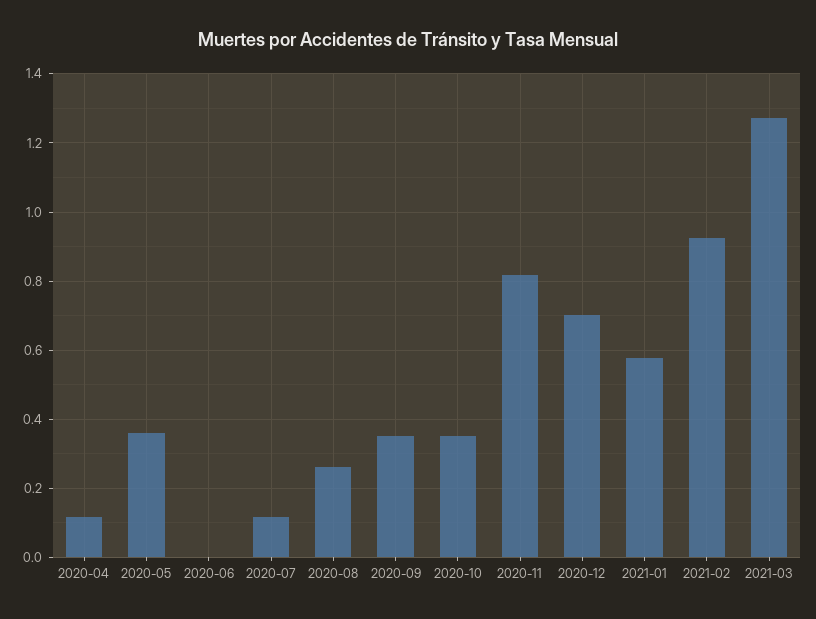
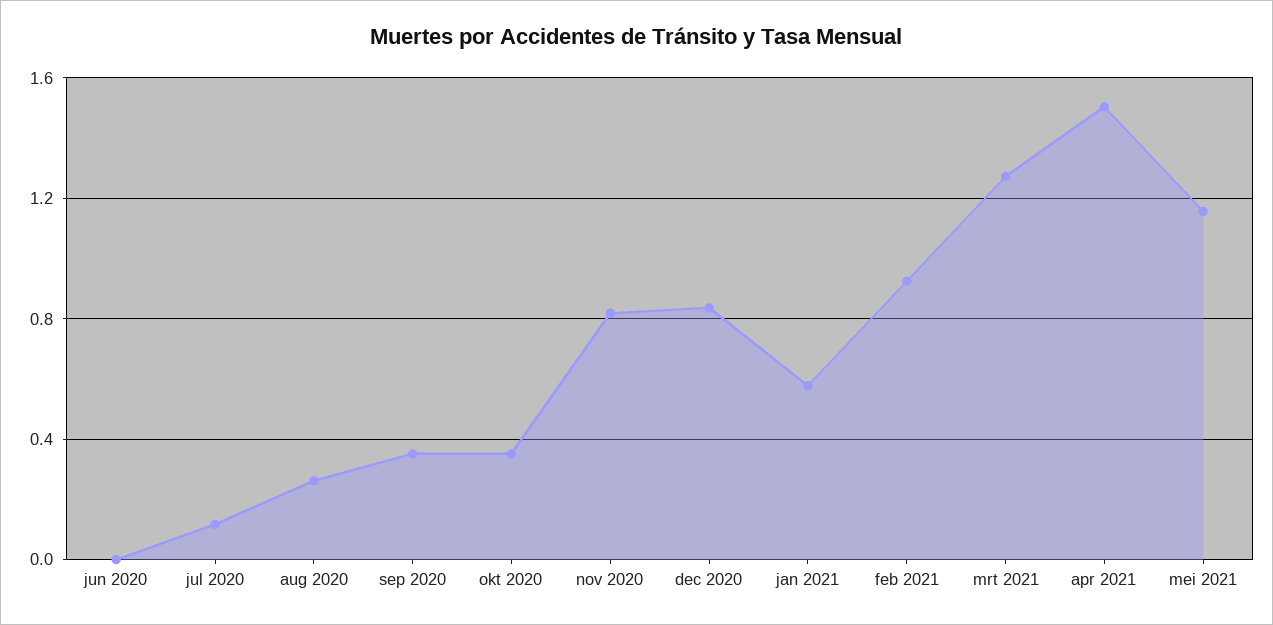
2020-04: 0.12 -> none
2020-05: 0.36 -> none
2020-12: 0.7 -> 0.85
apr 2021: none -> 1.5
mei 2021: none -> 1.15

